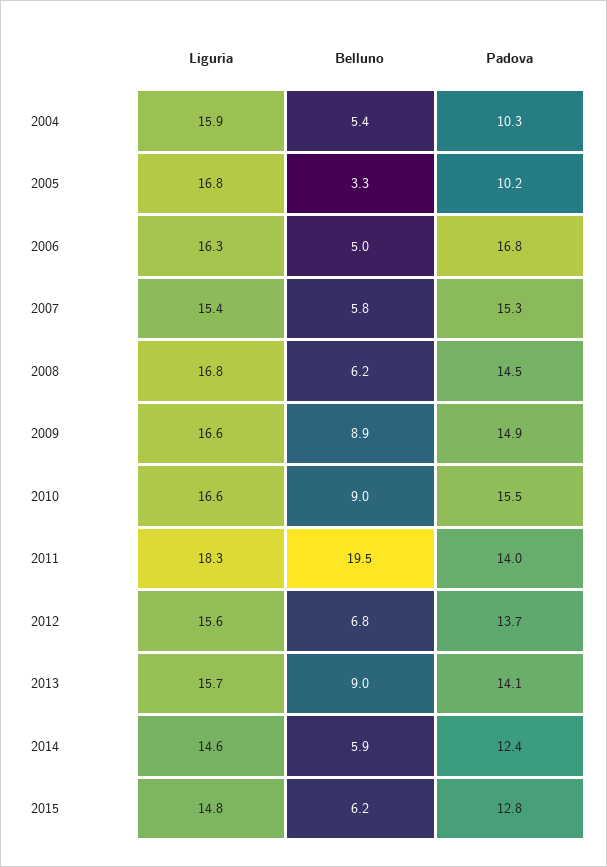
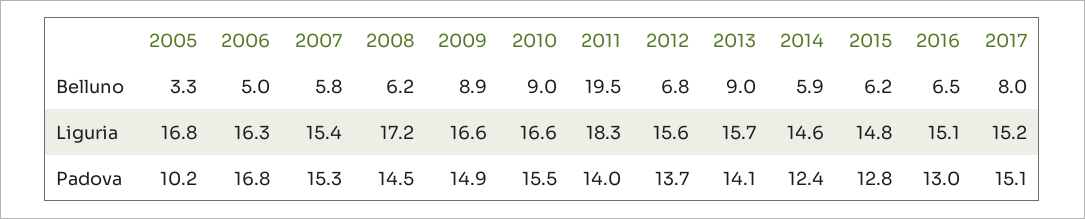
Liguria, 2004: 15.9 -> none
Belluno, 2004: 5.4 -> none
Padova, 2004: 10.3 -> none
Liguria, 2008: 16.8 -> 17.2
Belluno, 2016: none -> 6.5
Belluno, 2017: none -> 8
Liguria, 2016: none -> 15.1
Liguria, 2017: none -> 15.2
Padova, 2016: none -> 13
Padova, 2017: none -> 15.1

